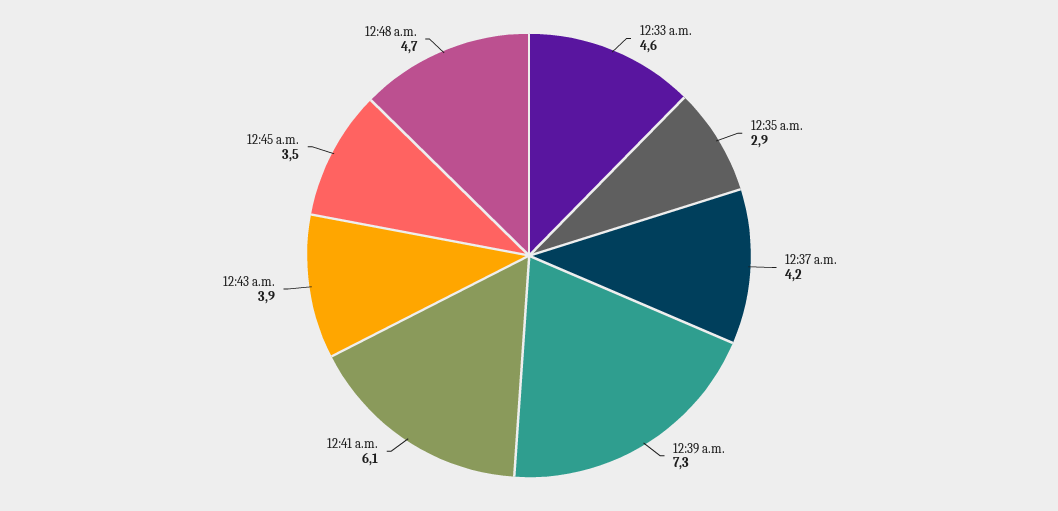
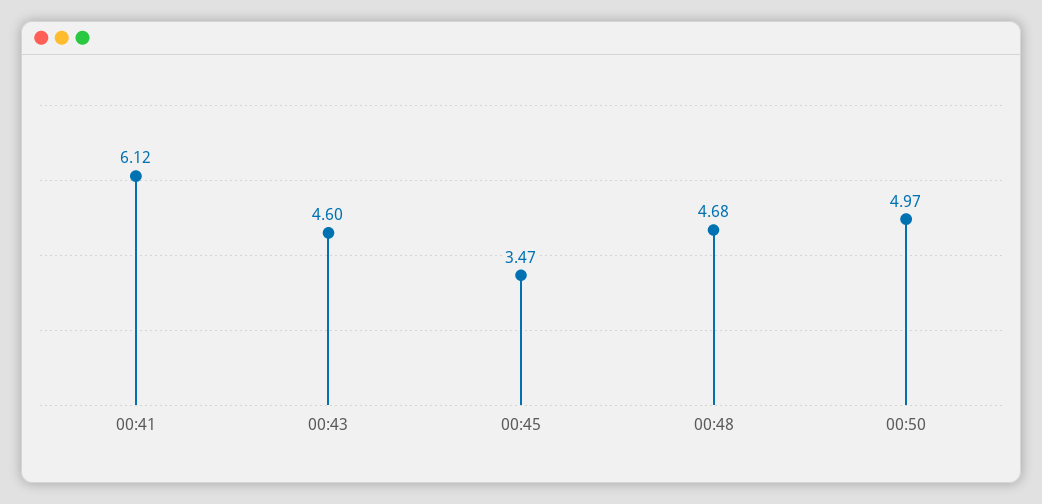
12:33 a.m.: 4.6 -> none
12:35 a.m.: 2.9 -> none
12:37 a.m.: 4.2 -> none
12:39 a.m.: 7.3 -> none
12:43 a.m.: 3.9 -> 4.6
00:50: none -> 4.97

